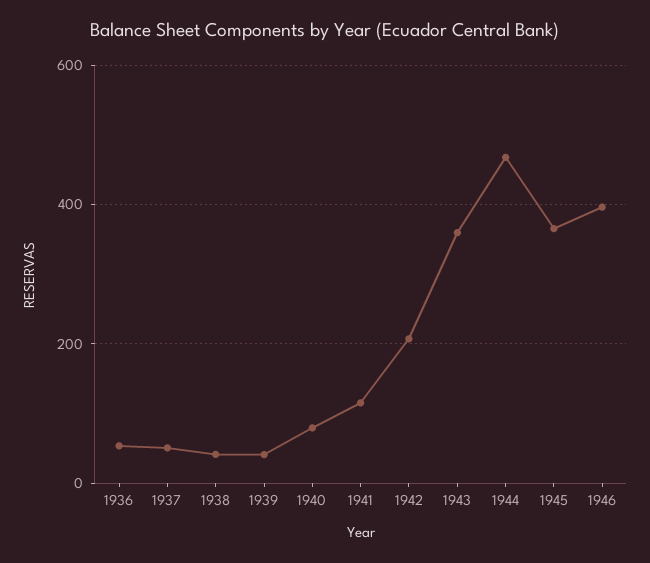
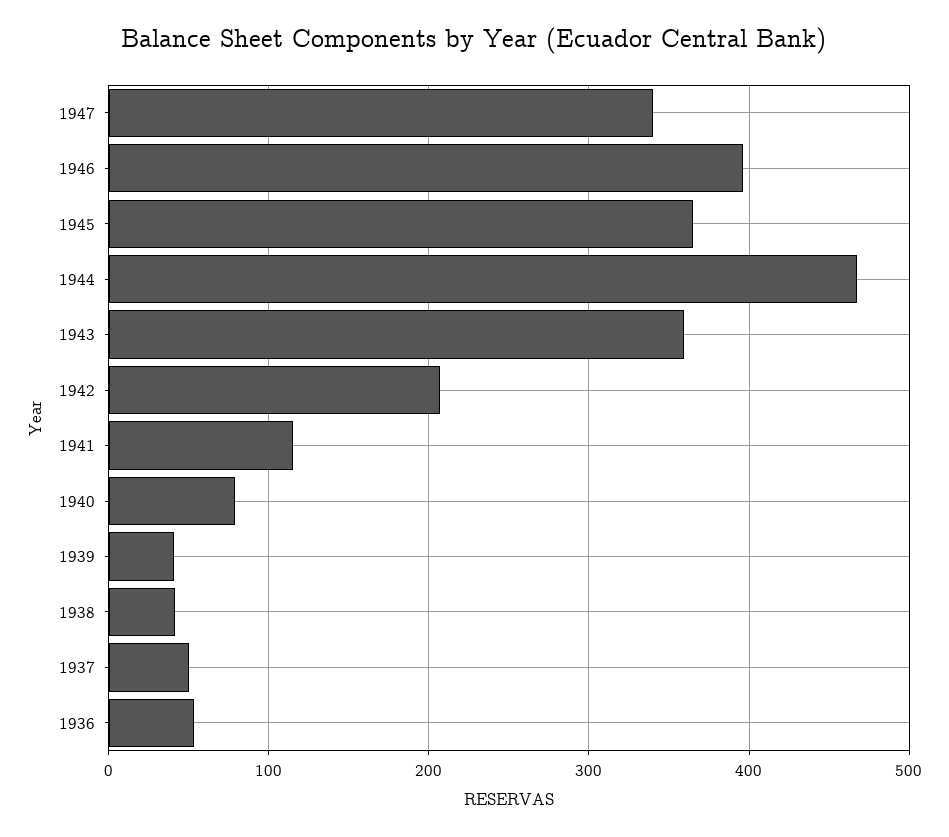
1947: none -> 340

